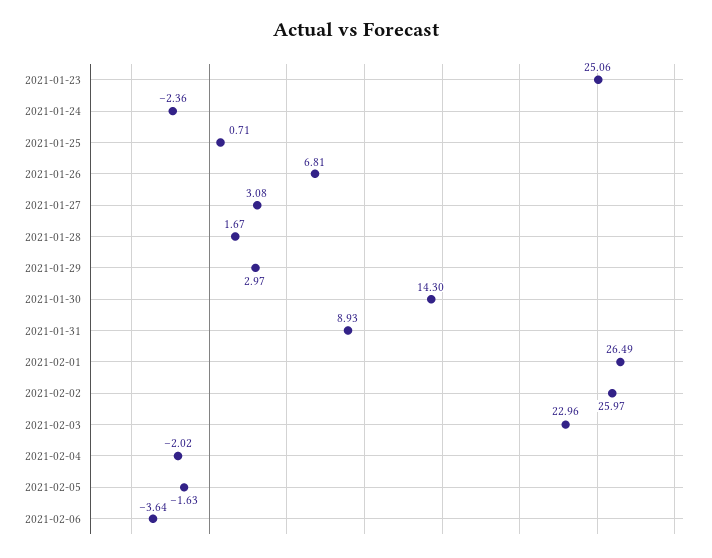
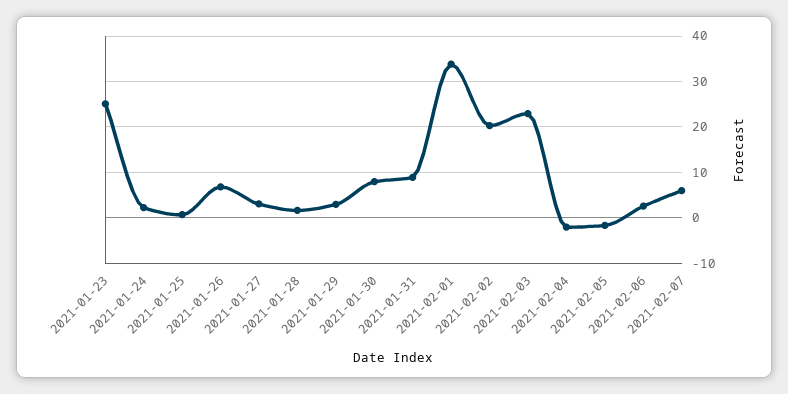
2021-01-24: -2.36 -> 2
2021-01-30: 14.3 -> 8
2021-02-01: 26.49 -> 34
2021-02-02: 25.97 -> 20
2021-02-06: -3.64 -> 2
2021-02-07: none -> 6

